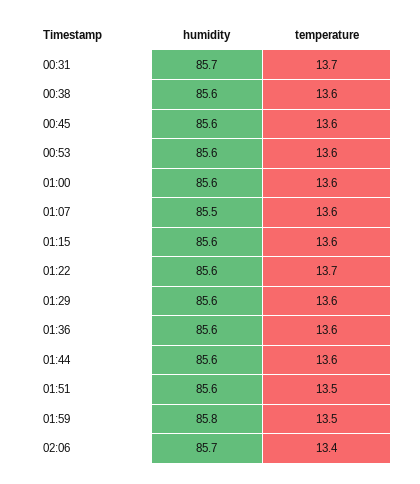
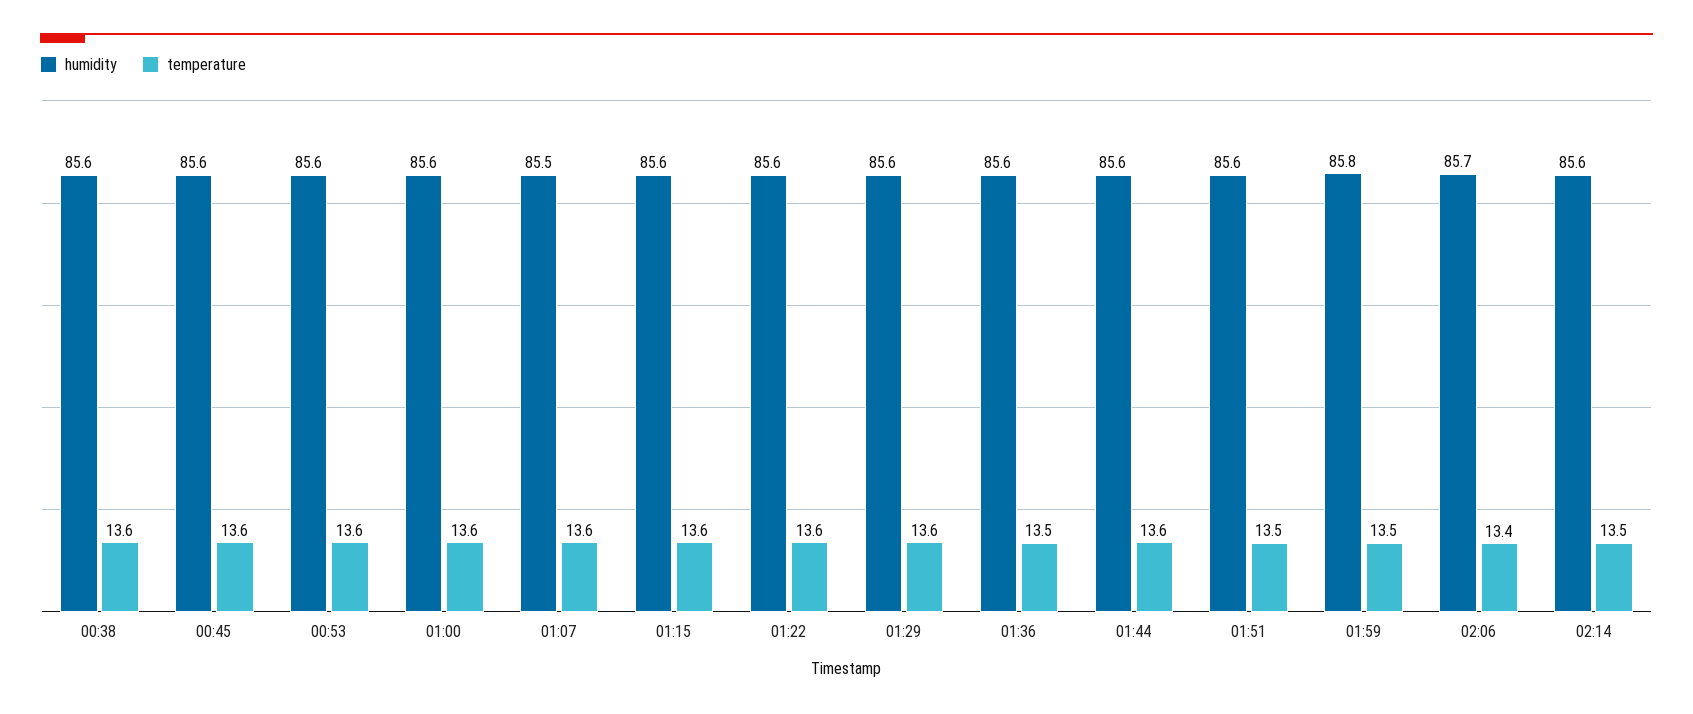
humidity, 00:31: 85.7 -> none
temperature, 00:31: 13.7 -> none
temperature, 01:22: 13.7 -> 13.6
temperature, 01:36: 13.6 -> 13.5
humidity, 02:14: none -> 85.6
temperature, 02:14: none -> 13.5

